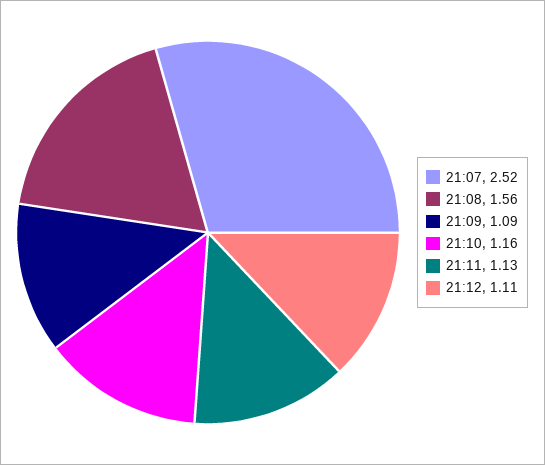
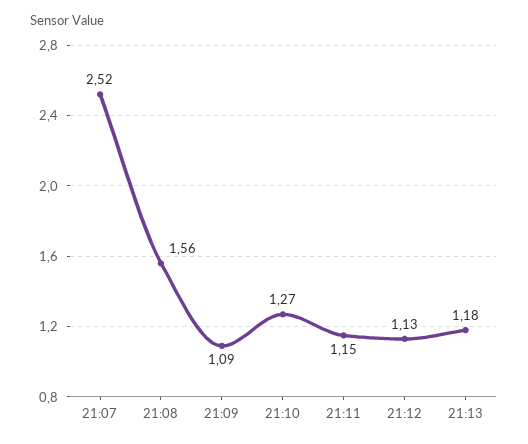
21:10: 1.16 -> 1.27
21:11: 1.13 -> 1.15
21:12: 1.11 -> 1.13
21:13: none -> 1.18

